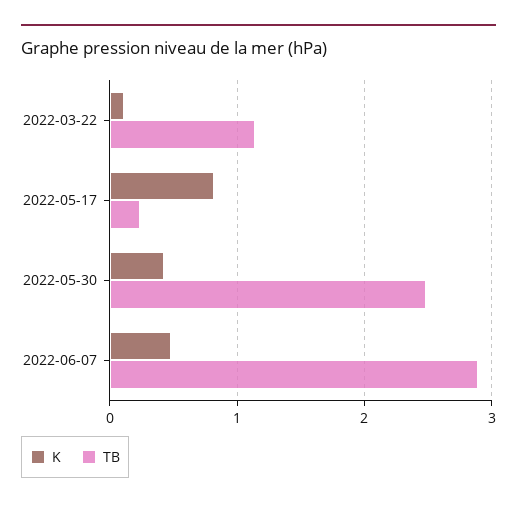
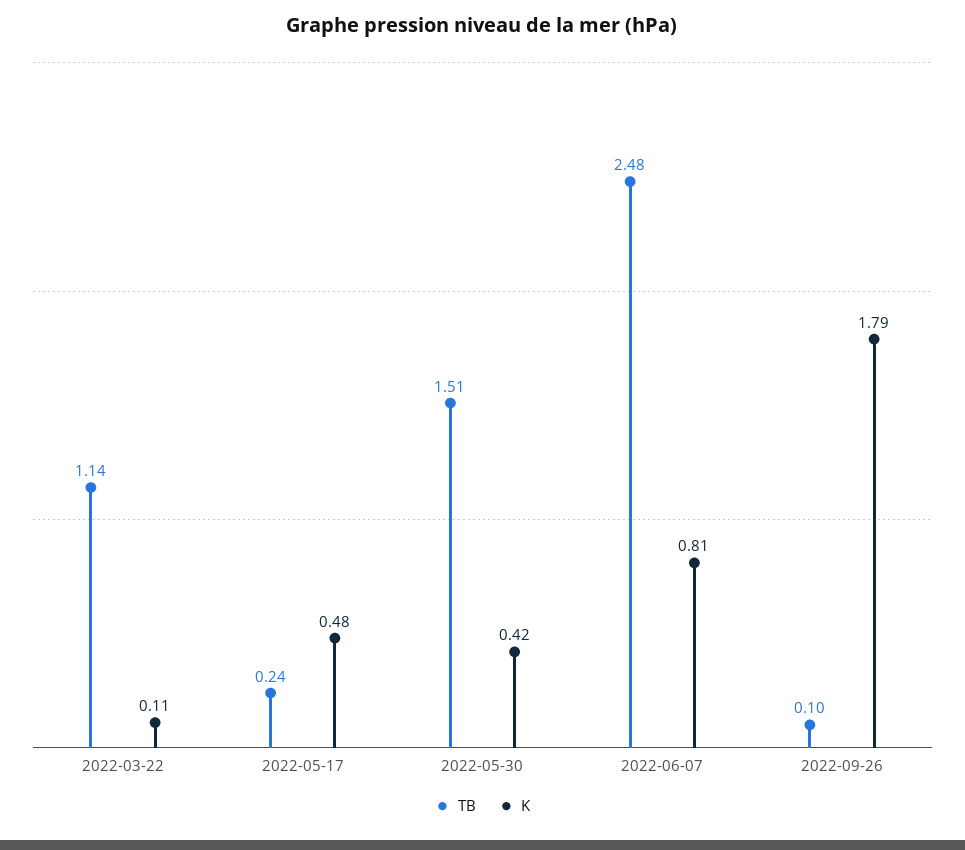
K, 2022-05-17: 0.8 -> 0.48
TB, 2022-05-30: 2.5 -> 1.51
K, 2022-06-07: 0.5 -> 0.81
TB, 2022-06-07: 2.9 -> 2.48
TB, 2022-09-26: none -> 0.1
K, 2022-09-26: none -> 1.79

